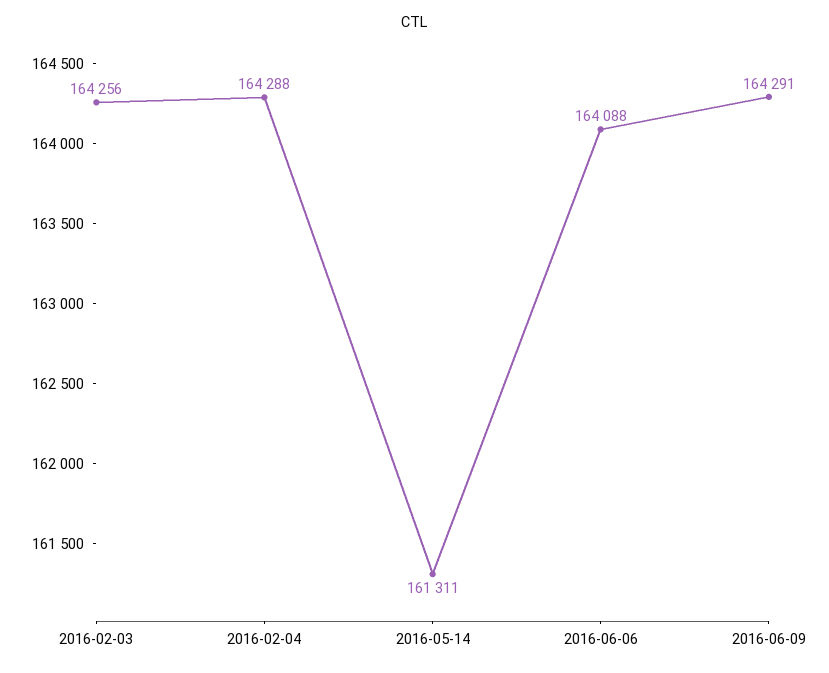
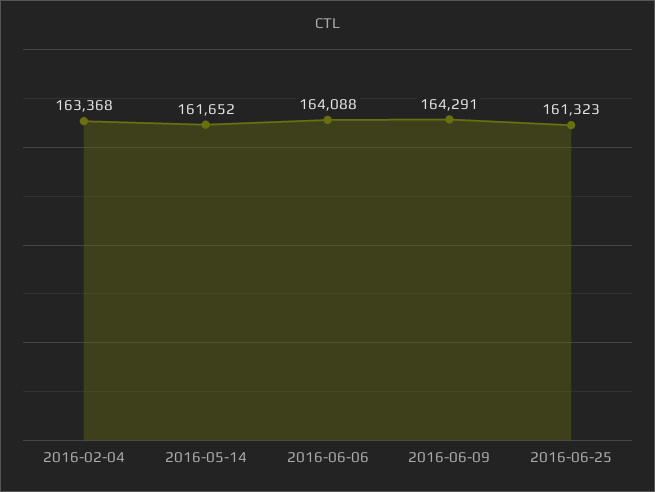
2016-02-03: 164256 -> none
2016-02-04: 164288 -> 163368
2016-05-14: 161311 -> 161652
2016-06-25: none -> 161323

